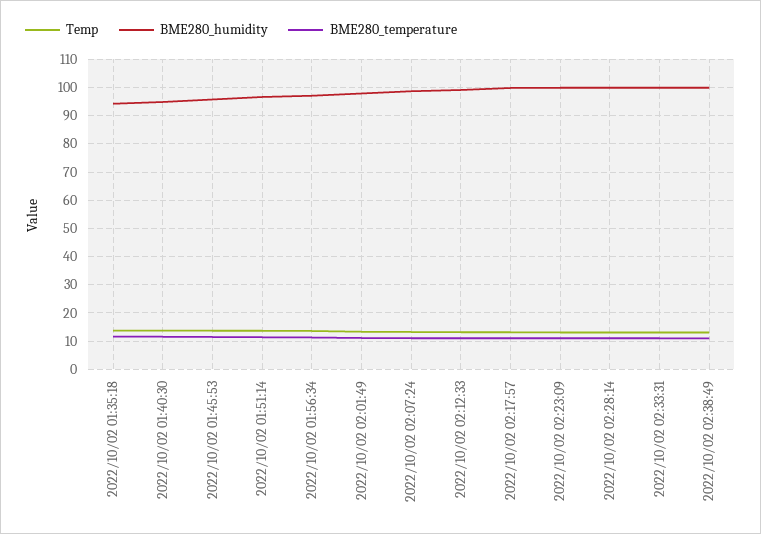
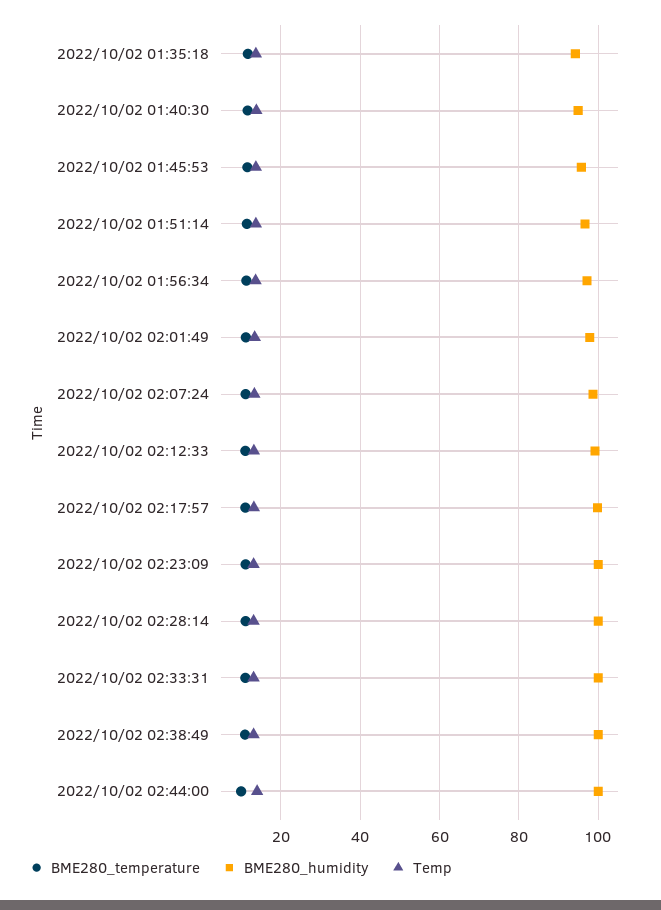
BME280_temperature, 2022/10/02 02:44:00: none -> 10
BME280_humidity, 2022/10/02 02:44:00: none -> 100
Temp, 2022/10/02 02:44:00: none -> 14

